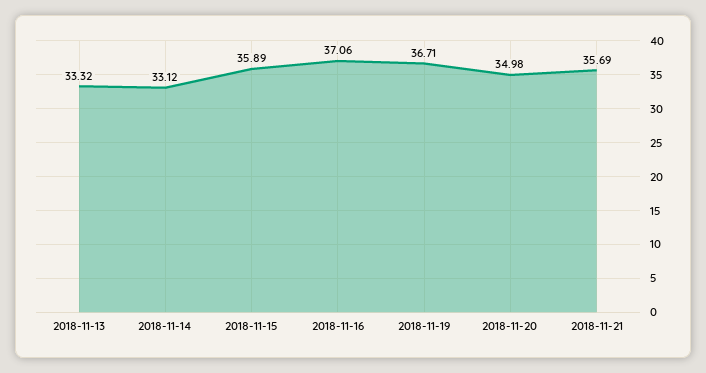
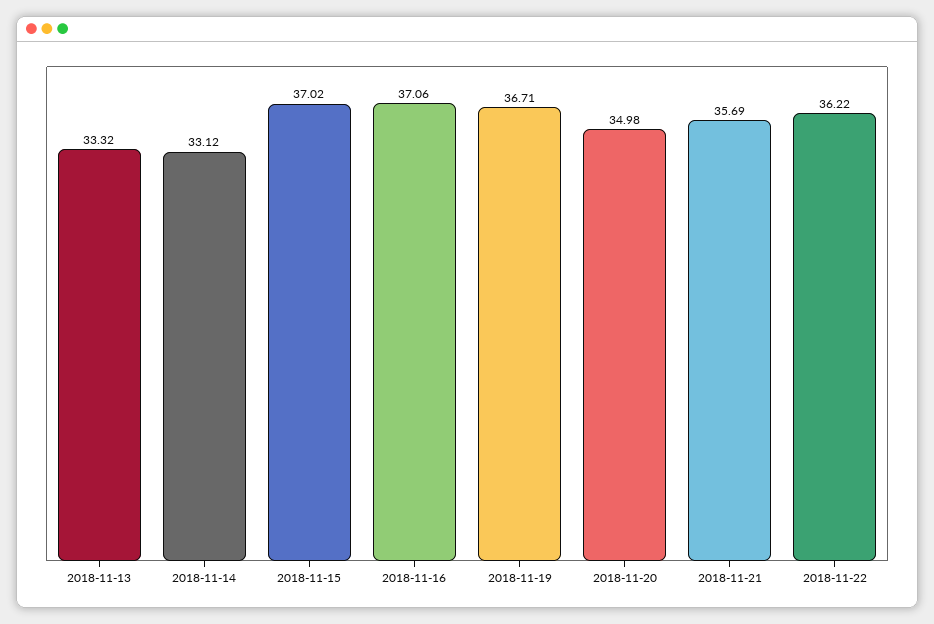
2018-11-15: 35.89 -> 37.02
2018-11-22: none -> 36.22

